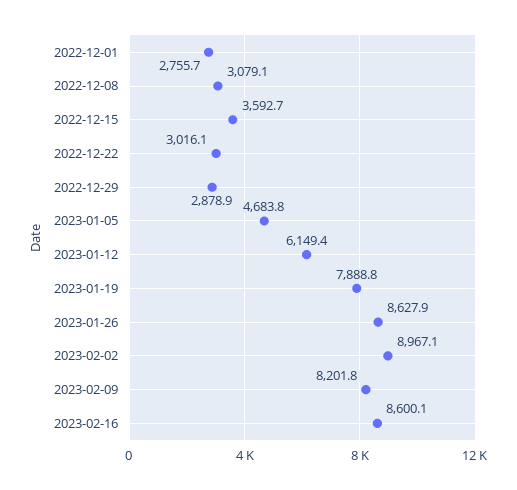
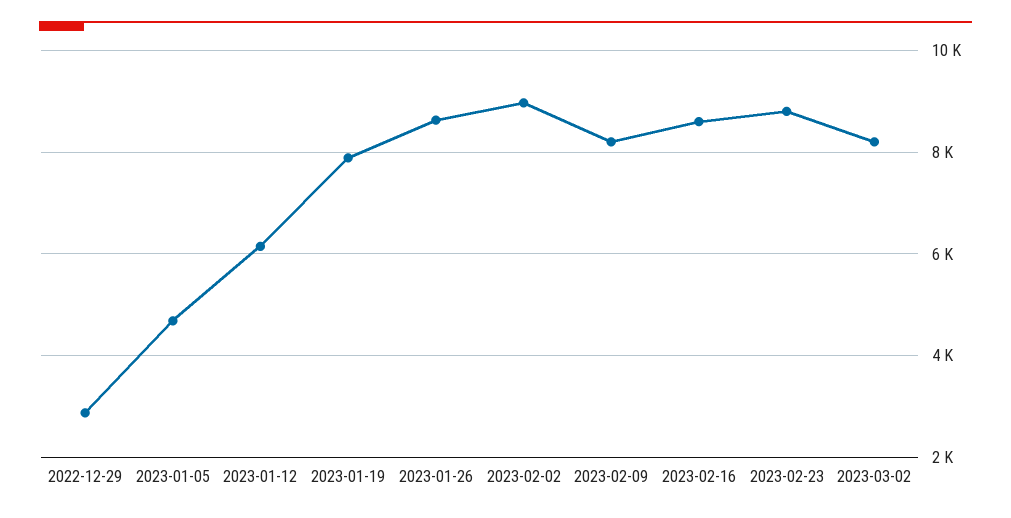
2022-12-01: 2755.7 -> none
2022-12-08: 3079.1 -> none
2022-12-15: 3592.7 -> none
2022-12-22: 3016.1 -> none
2023-02-23: none -> 8800
2023-03-02: none -> 8200

